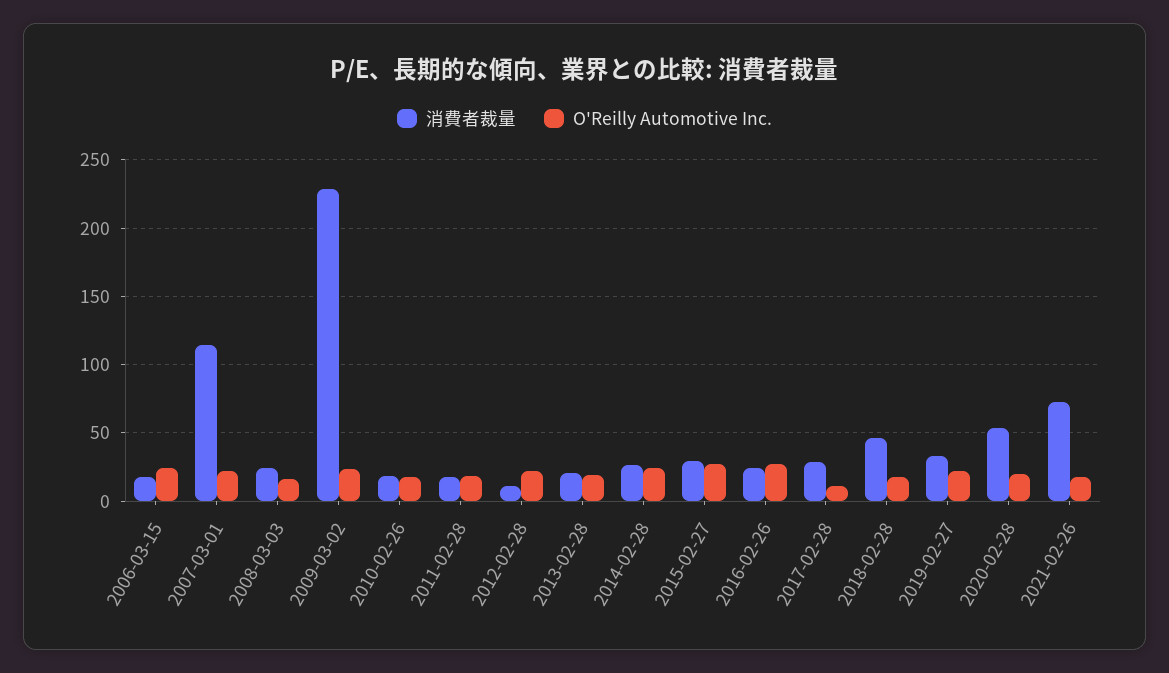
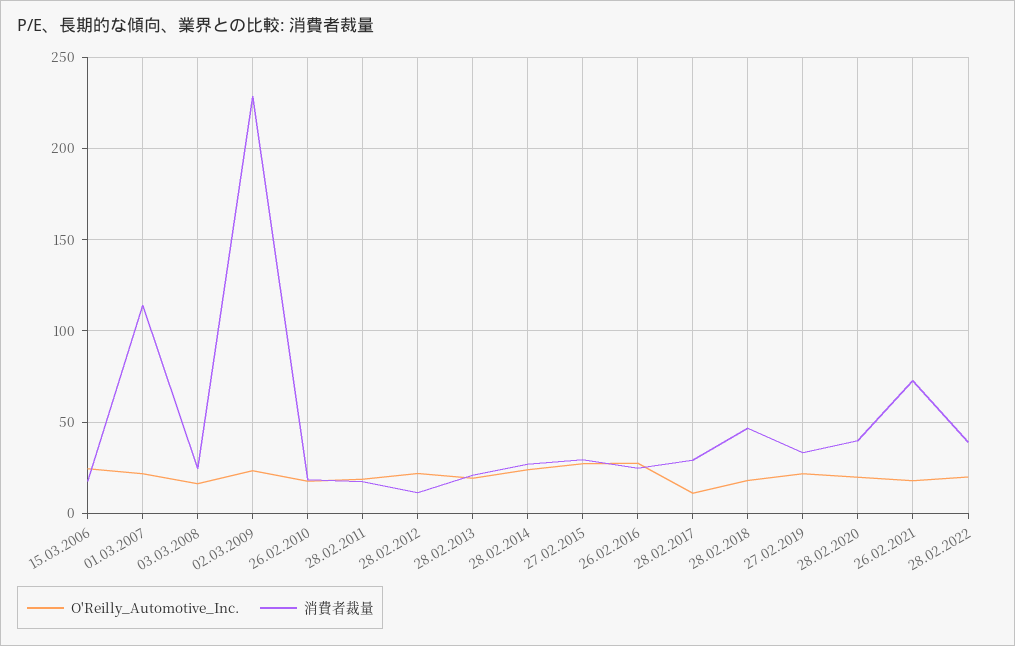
消費者裁量, 2020-02-28: 55 -> 40
O'Reilly Automotive Inc., 28.02.2022: none -> 20
消費者裁量, 28.02.2022: none -> 40

